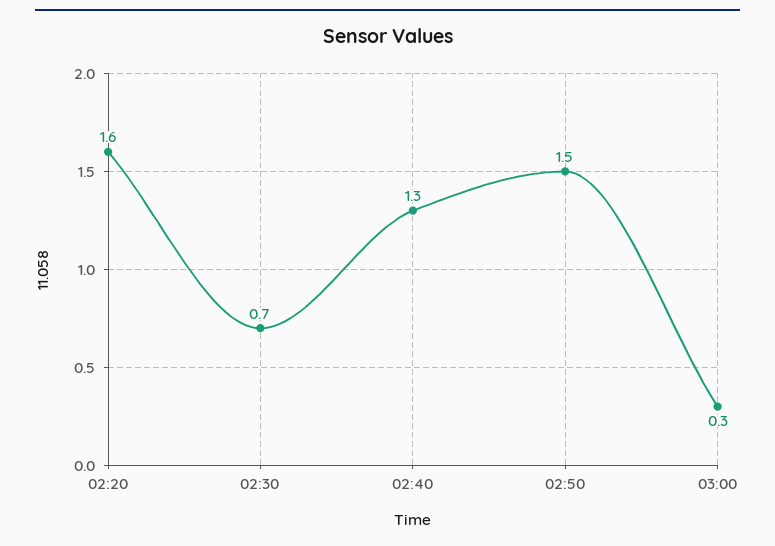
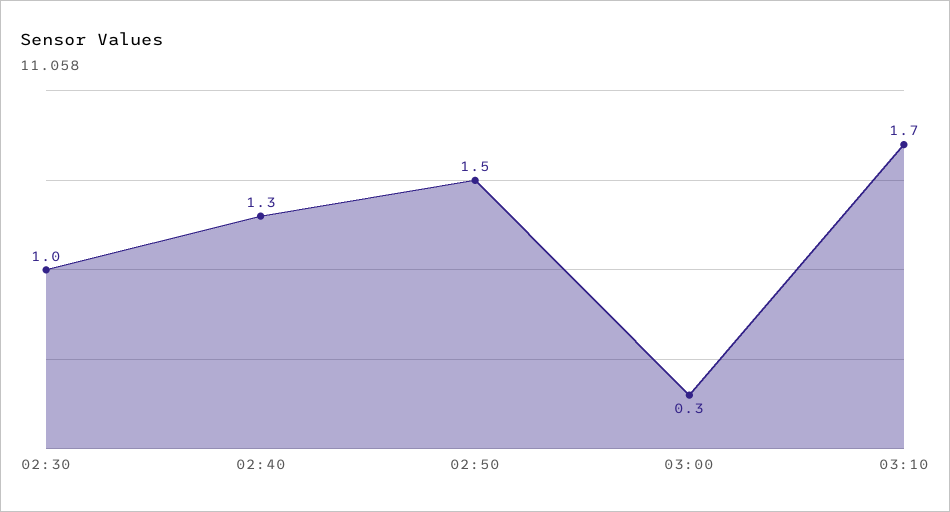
02:20: 1.6 -> none
02:30: 0.7 -> 1
03:10: none -> 1.7

